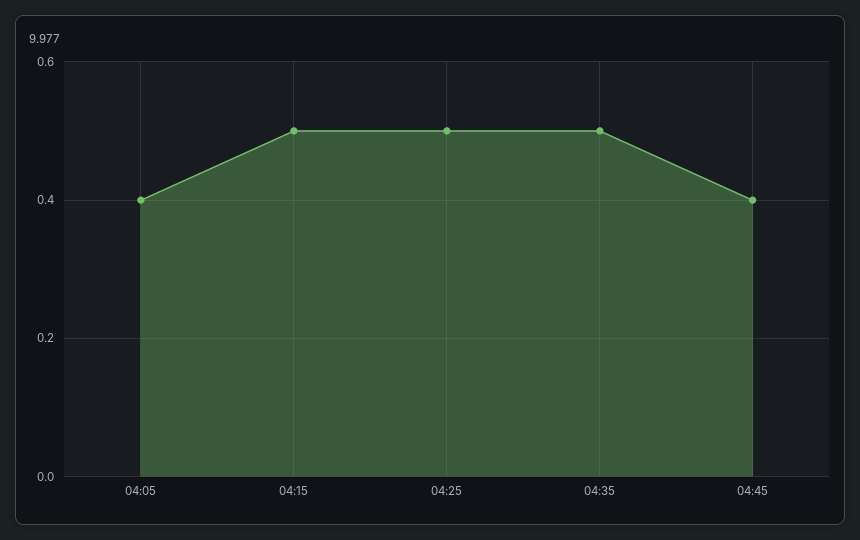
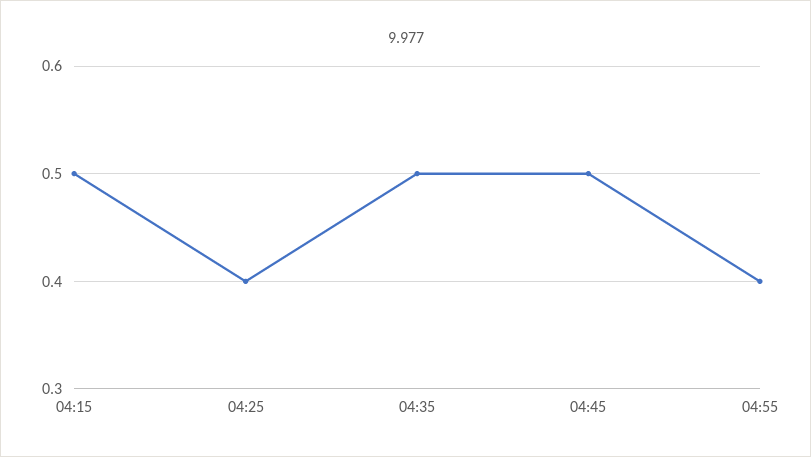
04:05: 0.4 -> none
04:25: 0.5 -> 0.4
04:45: 0.4 -> 0.5
04:55: none -> 0.4

